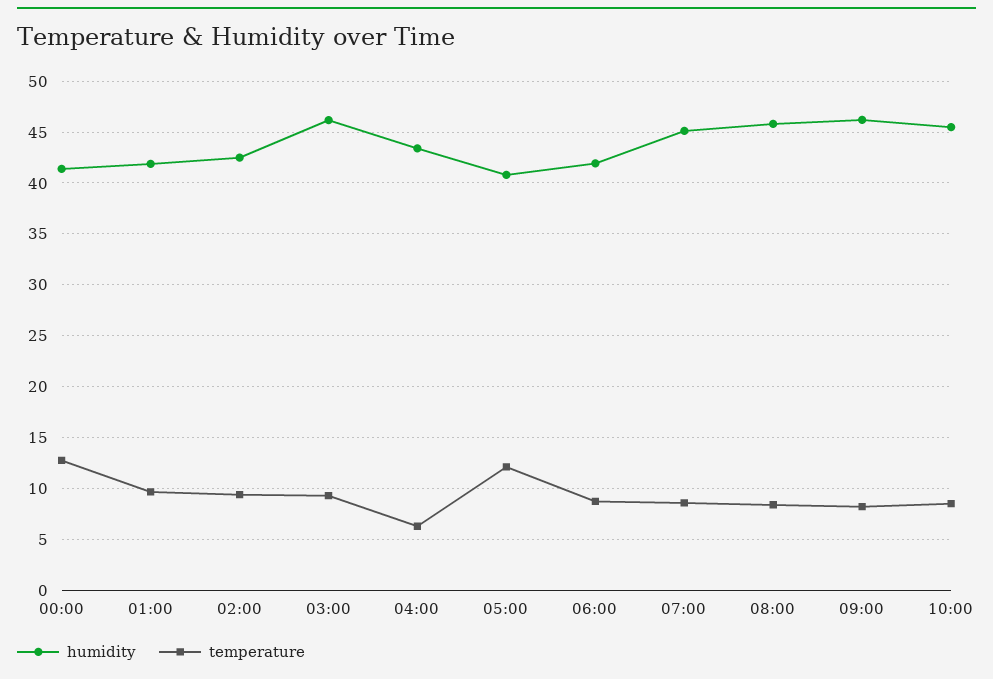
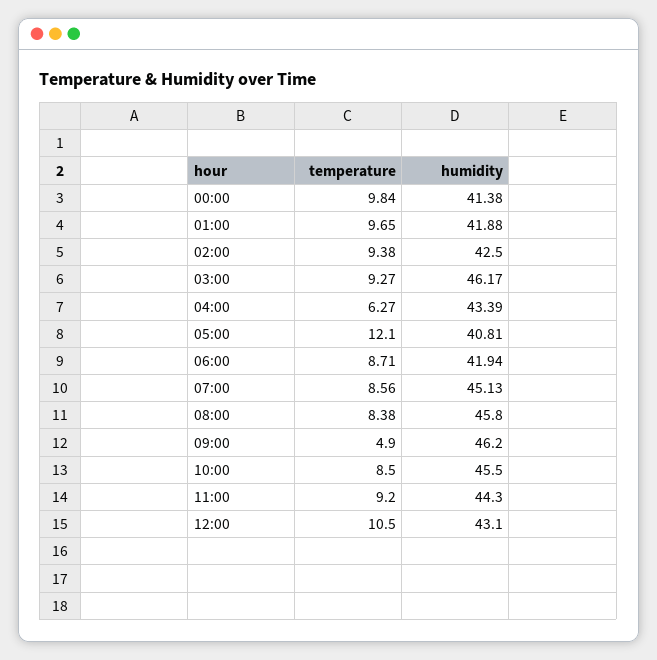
temperature, 00:00: 13 -> 9.84
temperature, 09:00: 8 -> 4.9
temperature, 11:00: none -> 9.2
humidity, 11:00: none -> 44.3
temperature, 12:00: none -> 10.5
humidity, 12:00: none -> 43.1

